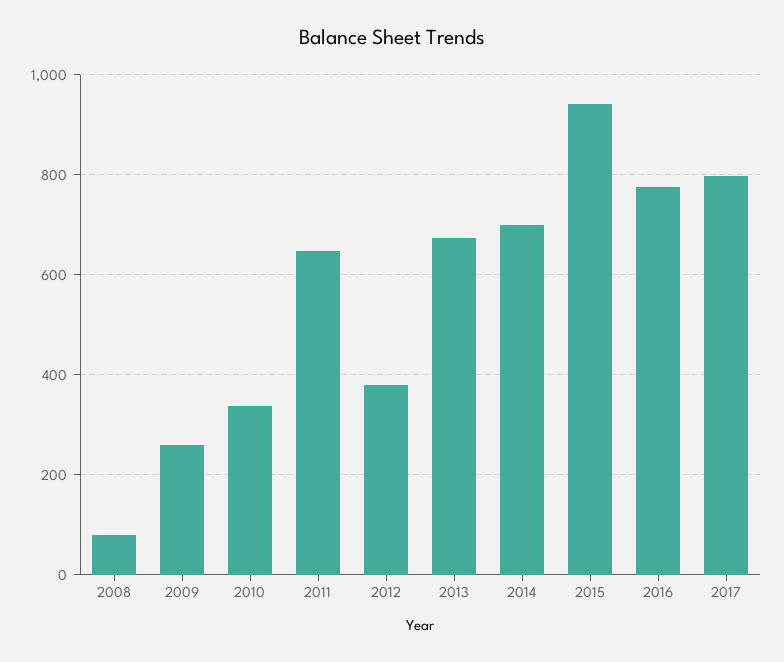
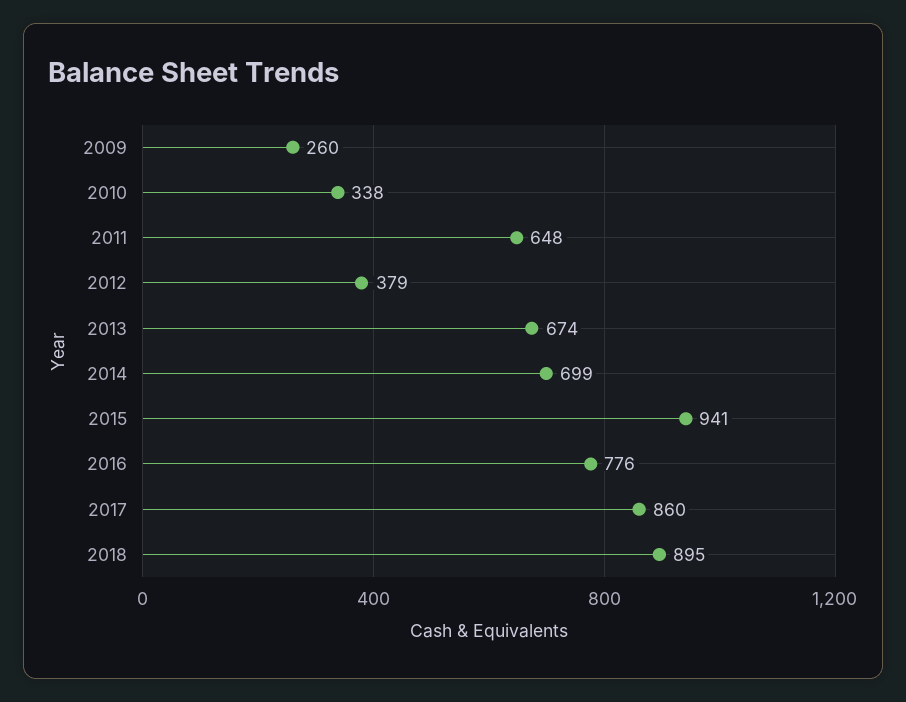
2008: 80 -> none
2017: 800 -> 860
2018: none -> 895

